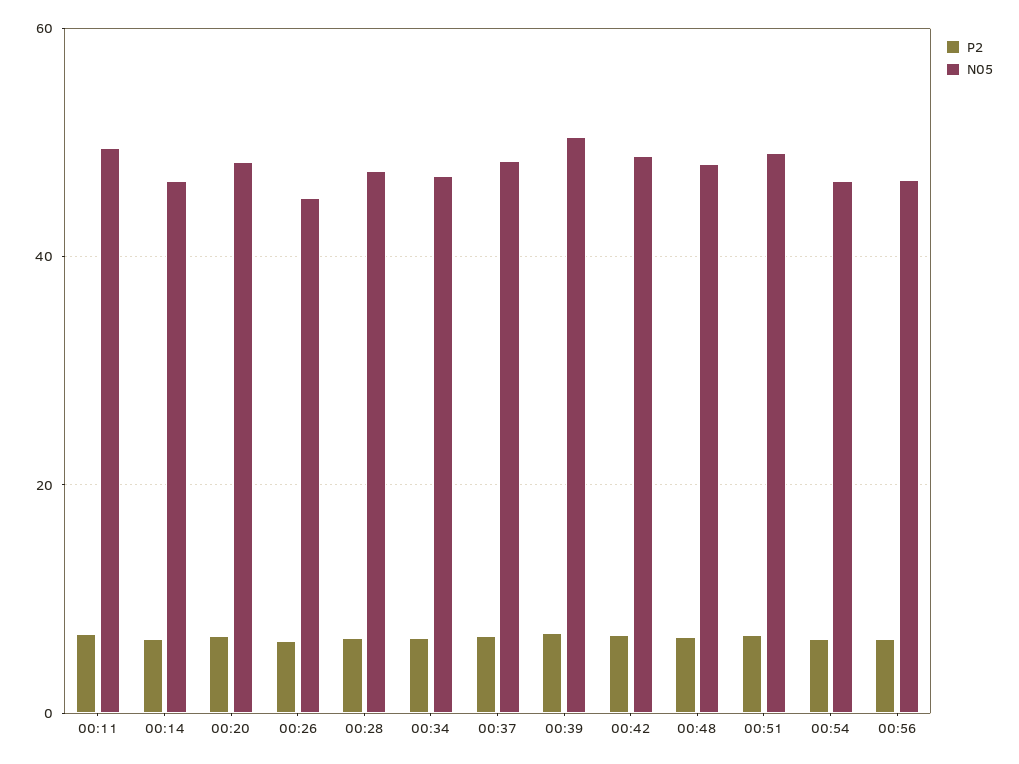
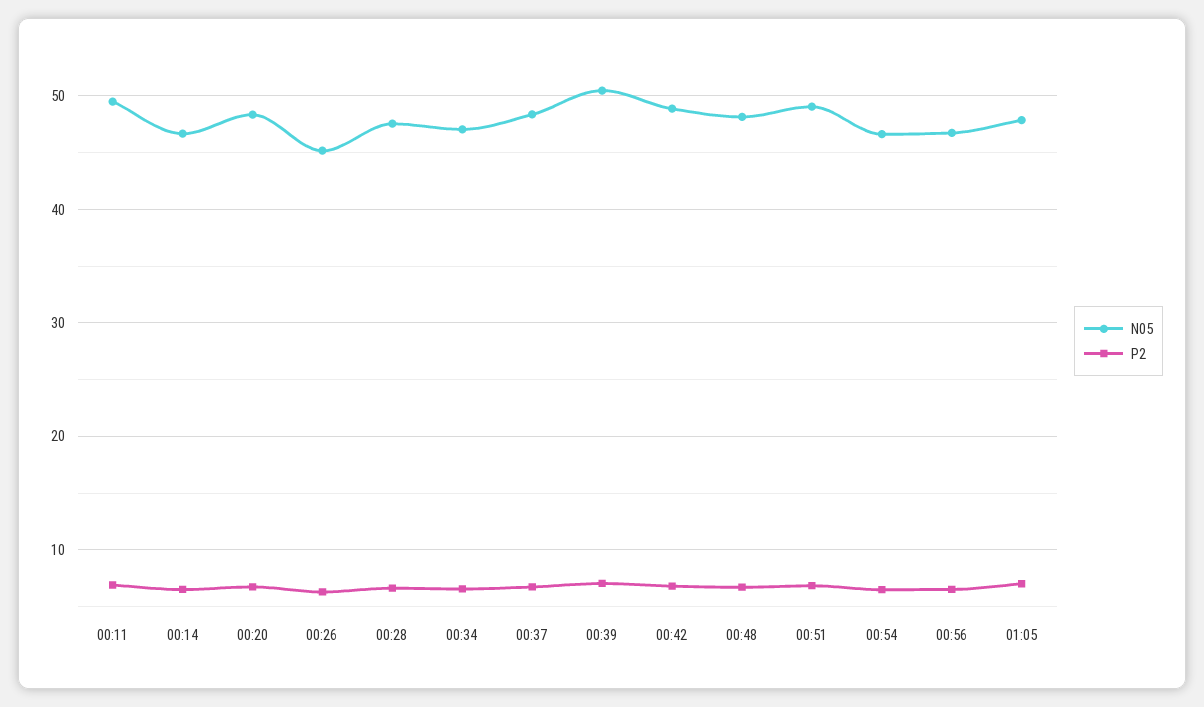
N05, 01:05: none -> 48
P2, 01:05: none -> 7

